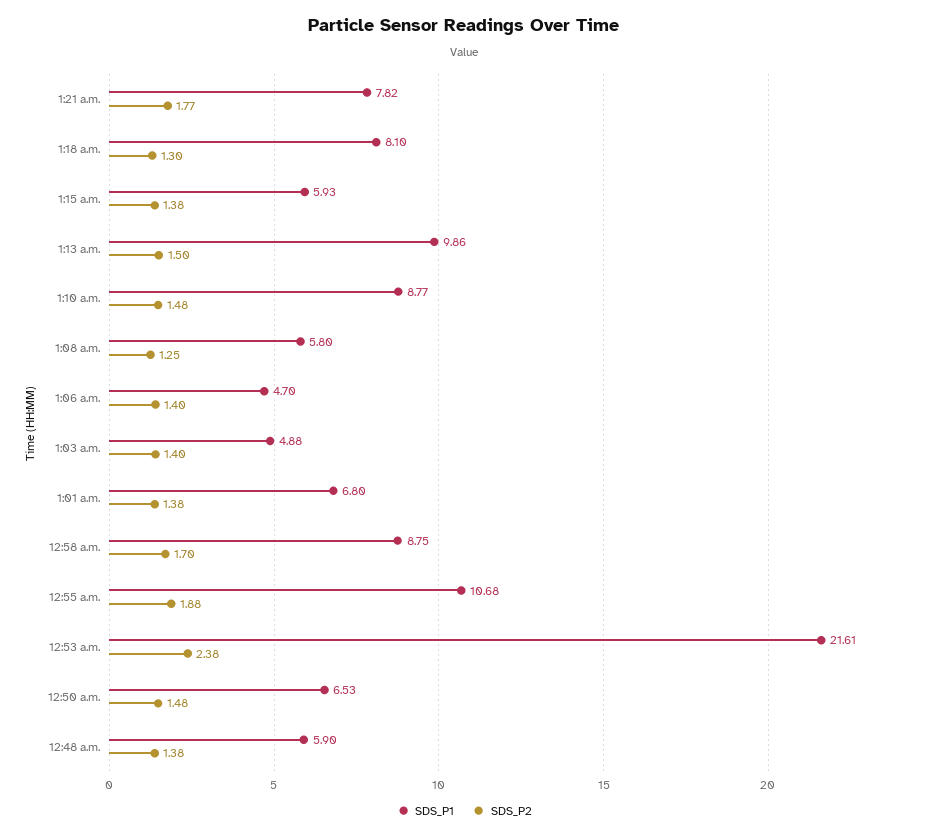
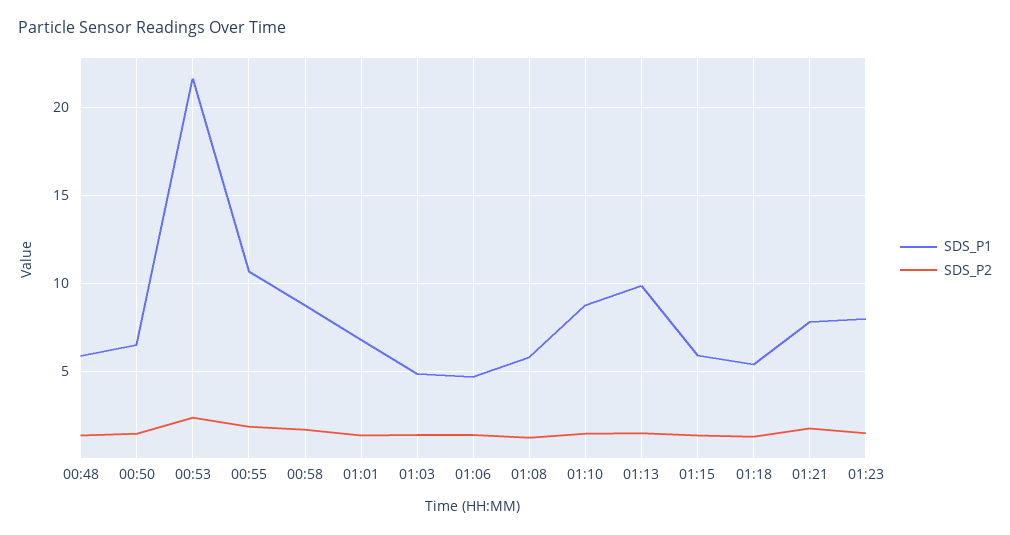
SDS_P1, 1:18 a.m.: 8.1 -> 5.5
SDS_P1, 01:23: none -> 8
SDS_P2, 01:23: none -> 1.5

